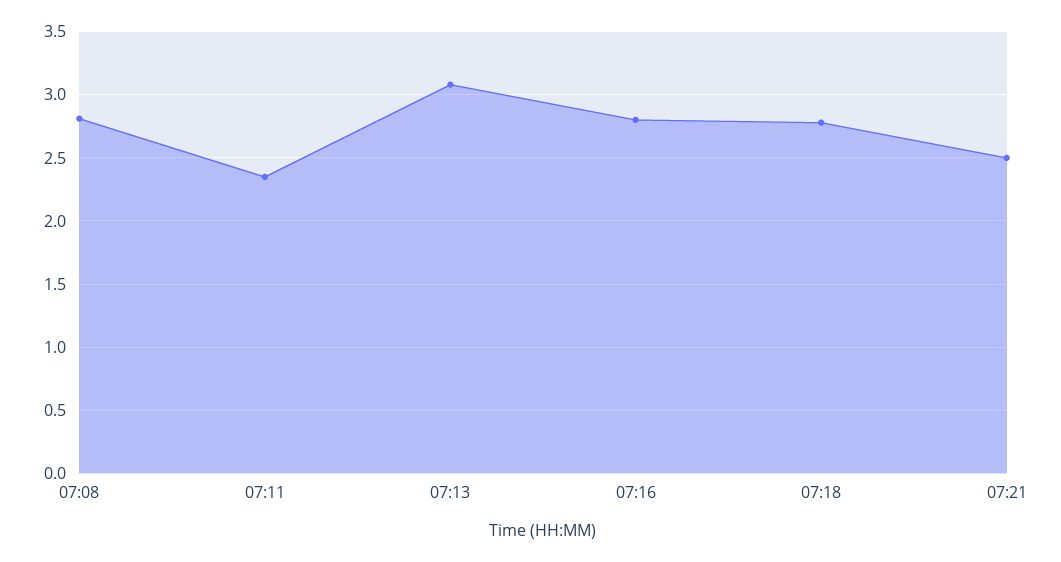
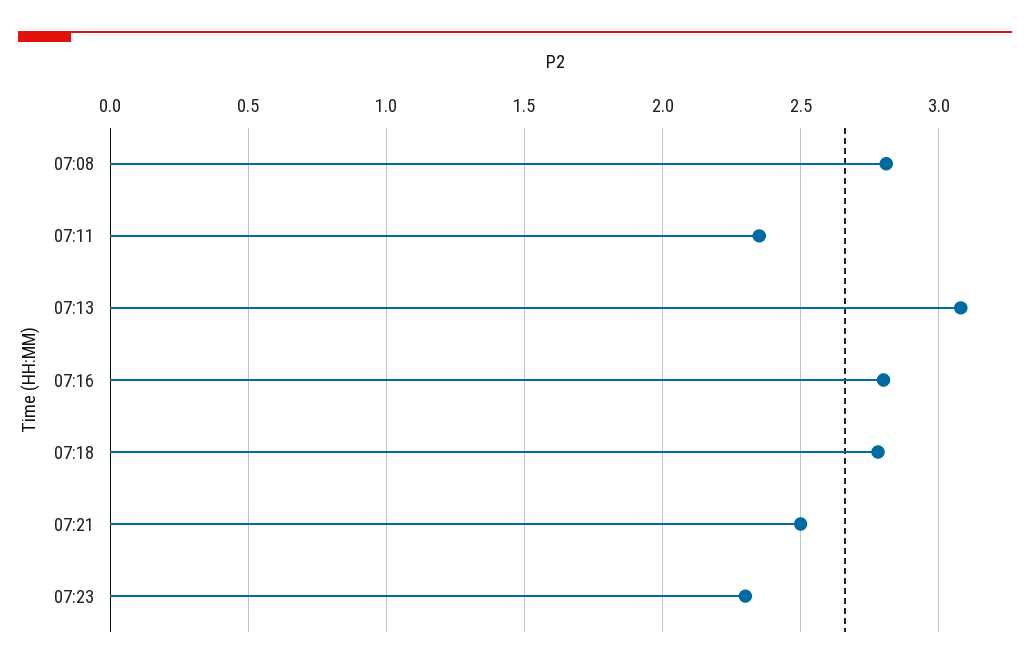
07:23: none -> 2.3

